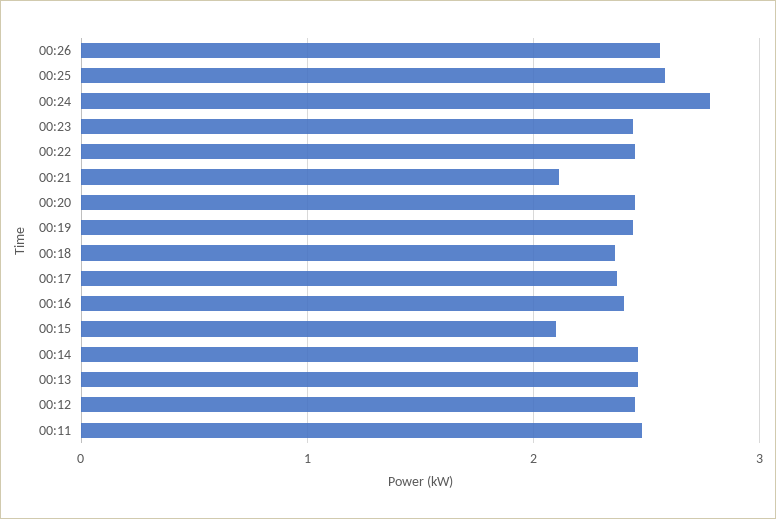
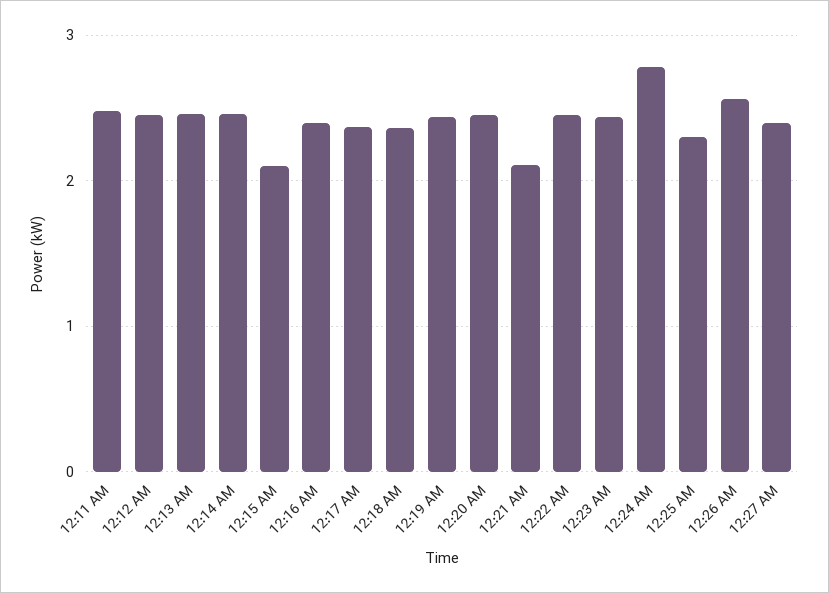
00:25: 2.6 -> 2.3
12:27 AM: none -> 2.4

